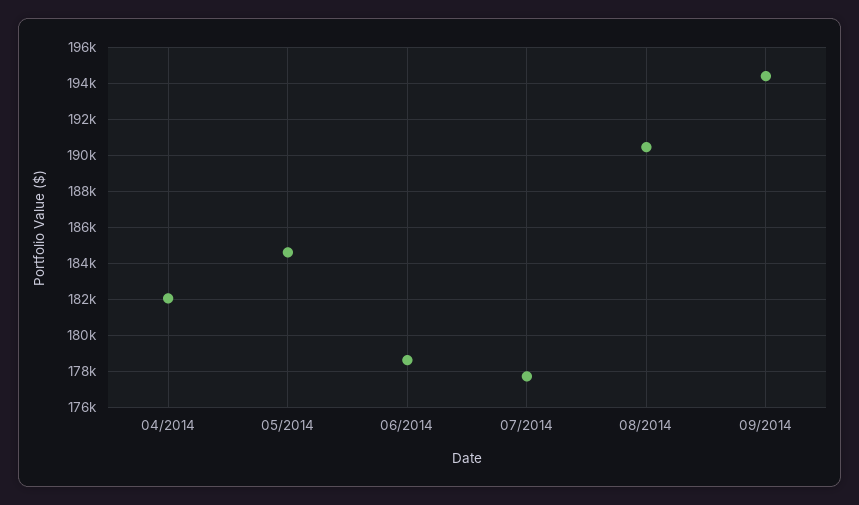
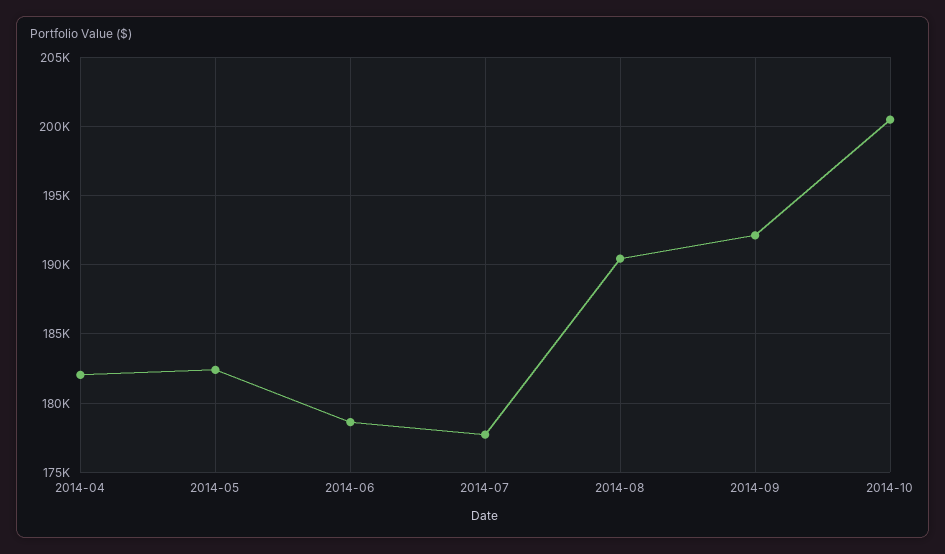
05/2014: 184500 -> 182500
09/2014: 194500 -> 192000
2014-10: none -> 200500

